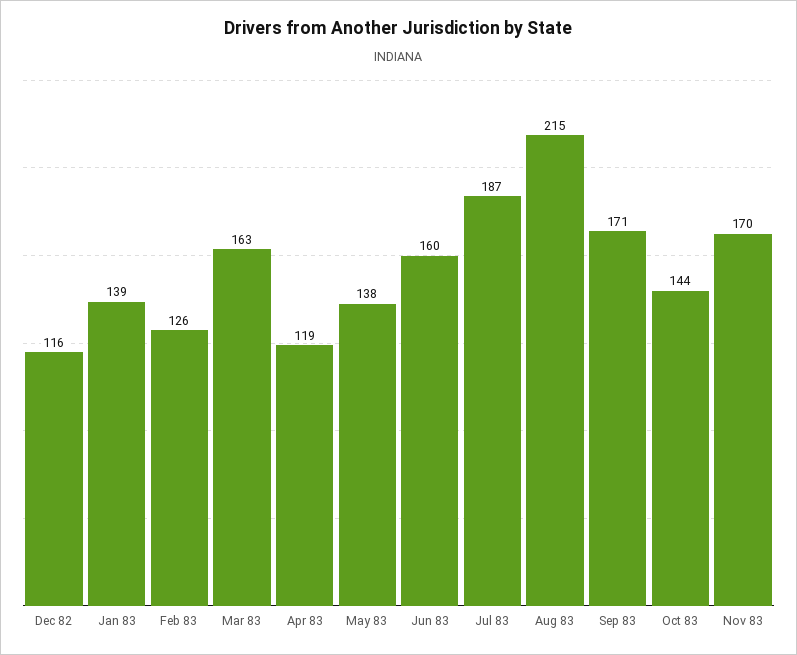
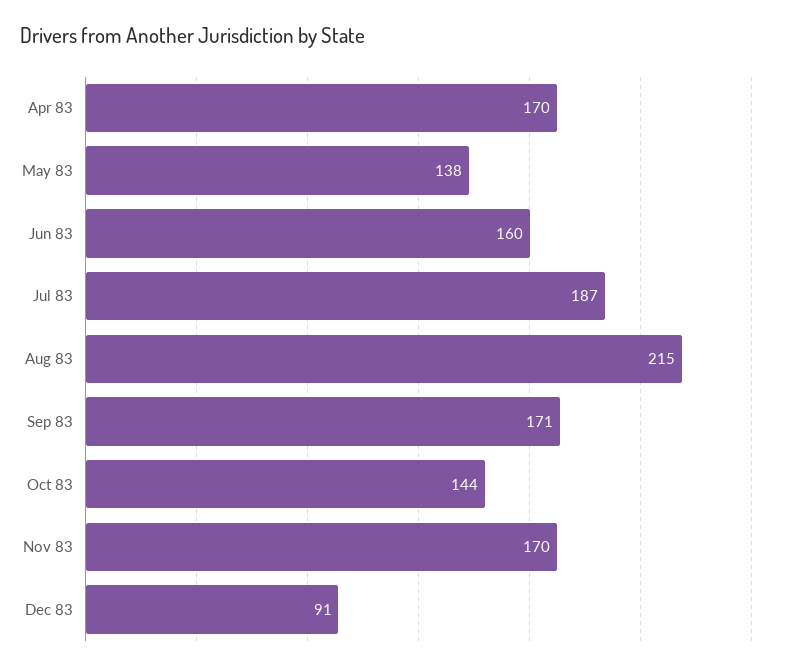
Dec 82: 116 -> none
Jan 83: 139 -> none
Feb 83: 126 -> none
Mar 83: 163 -> none
Apr 83: 119 -> 170
Dec 83: none -> 91

